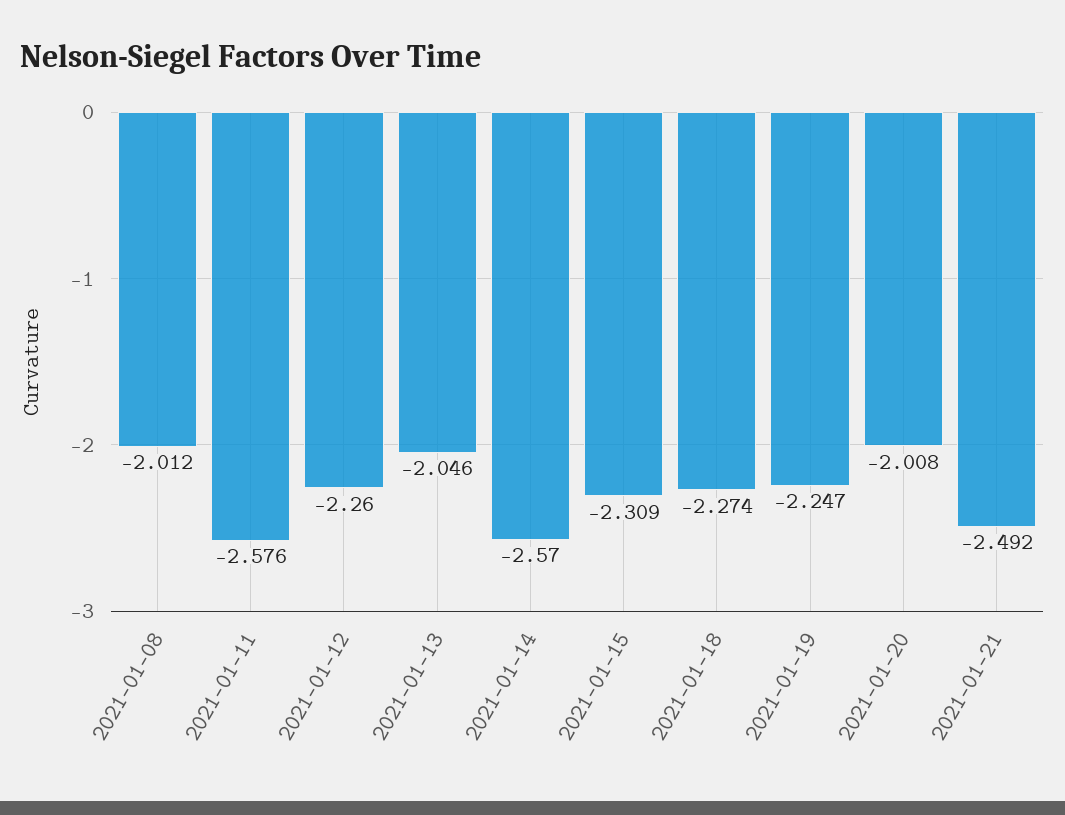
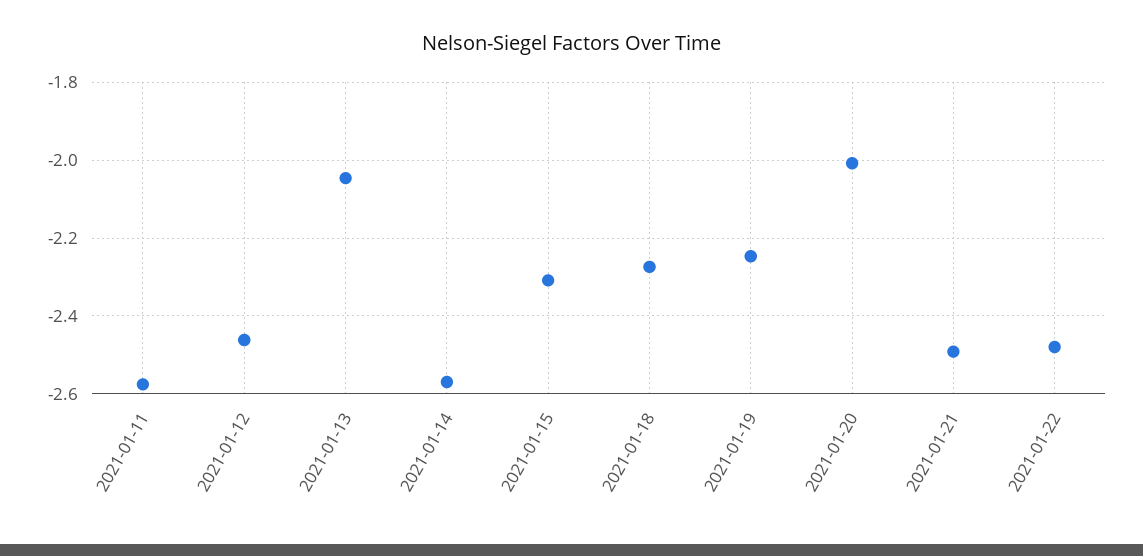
2021-01-08: -2.012 -> none
2021-01-12: -2.26 -> -2.46
2021-01-22: none -> -2.48

